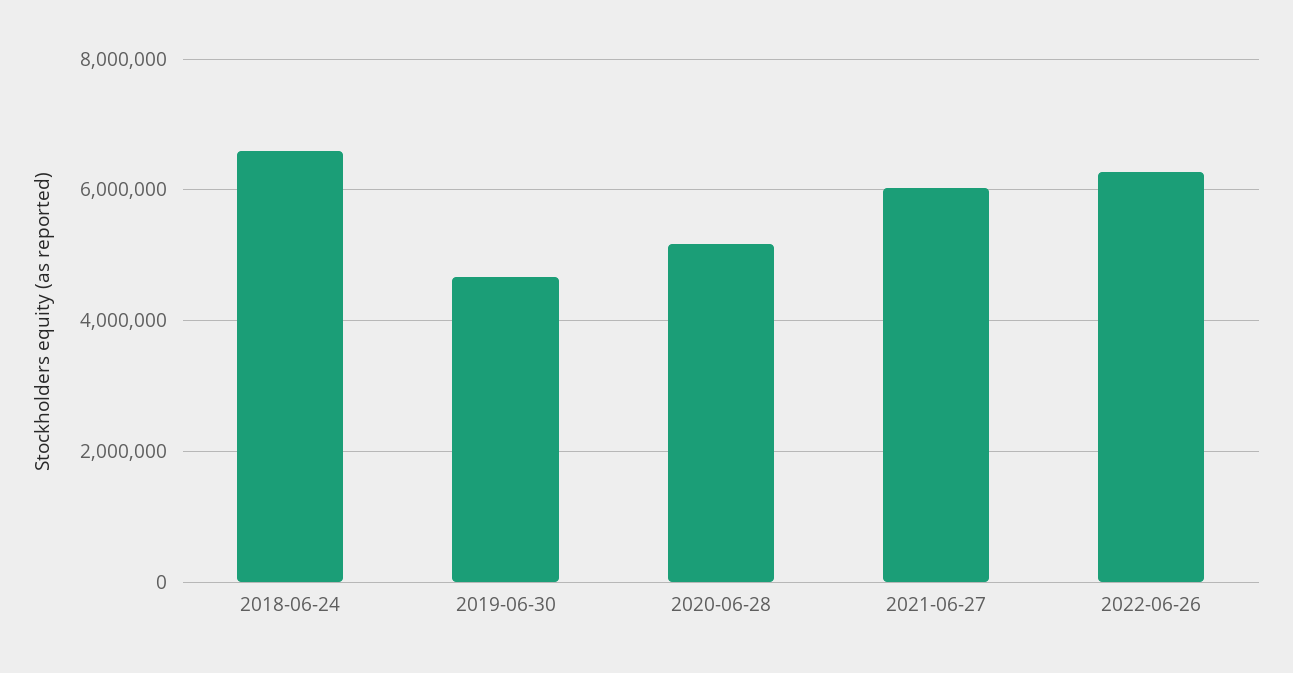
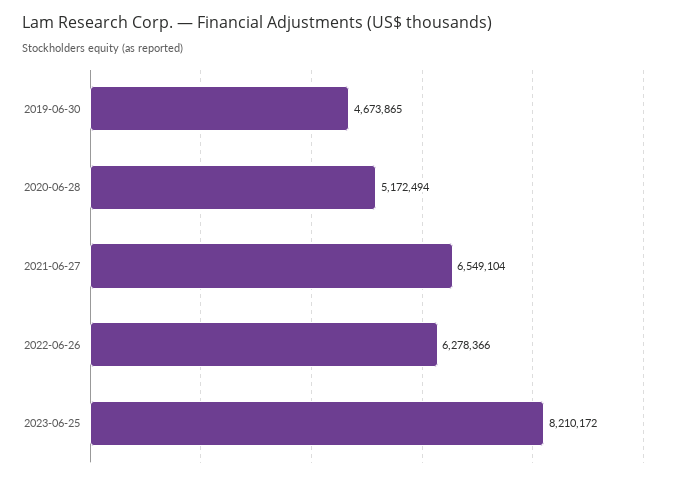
2018-06-24: 6600000 -> none
2021-06-27: 6000000 -> 6549104
2023-06-25: none -> 8210172

